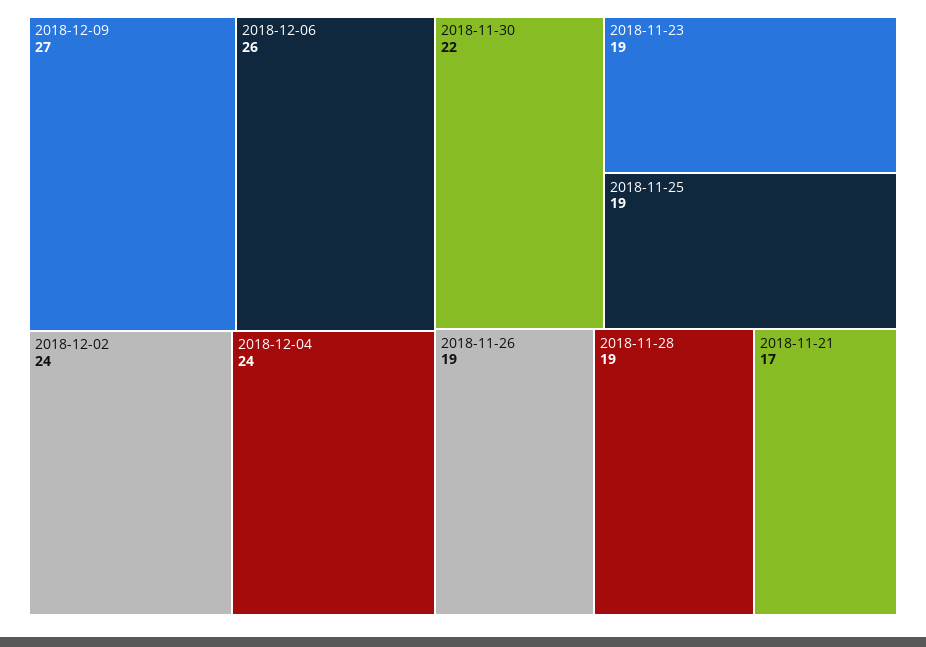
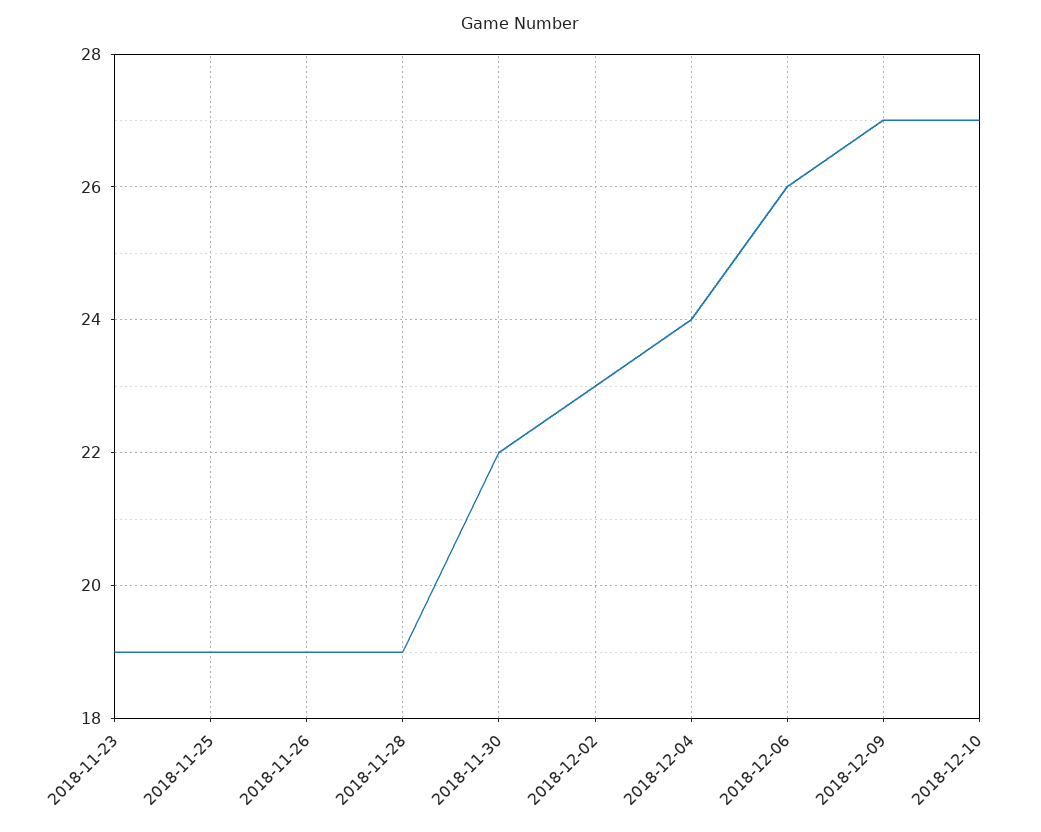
2018-12-02: 24 -> 23
2018-11-21: 17 -> none
2018-12-10: none -> 27

